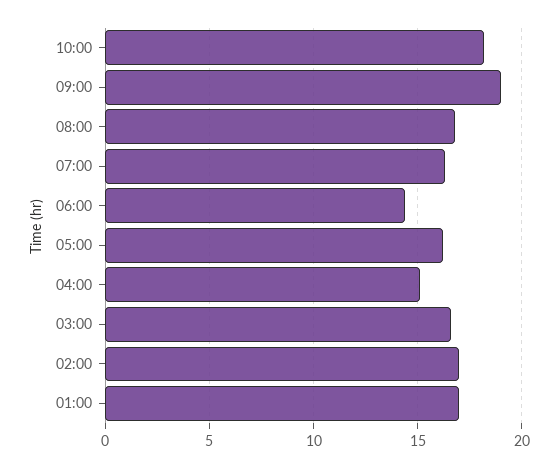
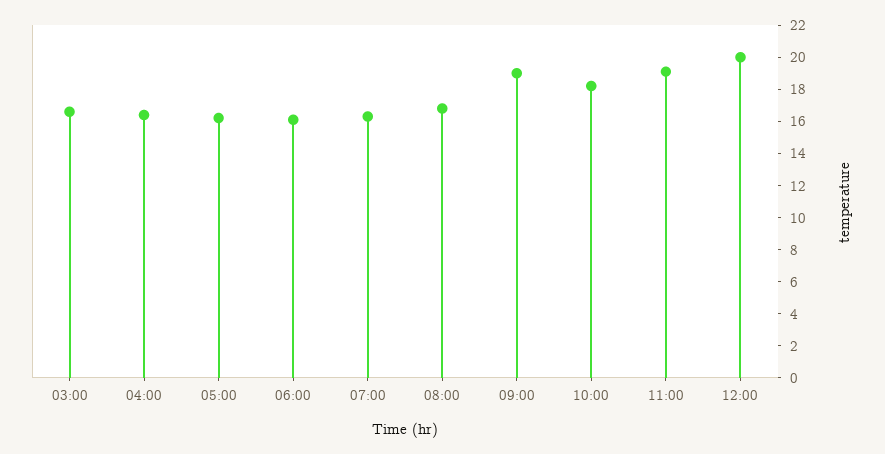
06:00: 14.5 -> 16
04:00: 15 -> 16.5
02:00: 17 -> none
01:00: 17 -> none
11:00: none -> 19
12:00: none -> 20

